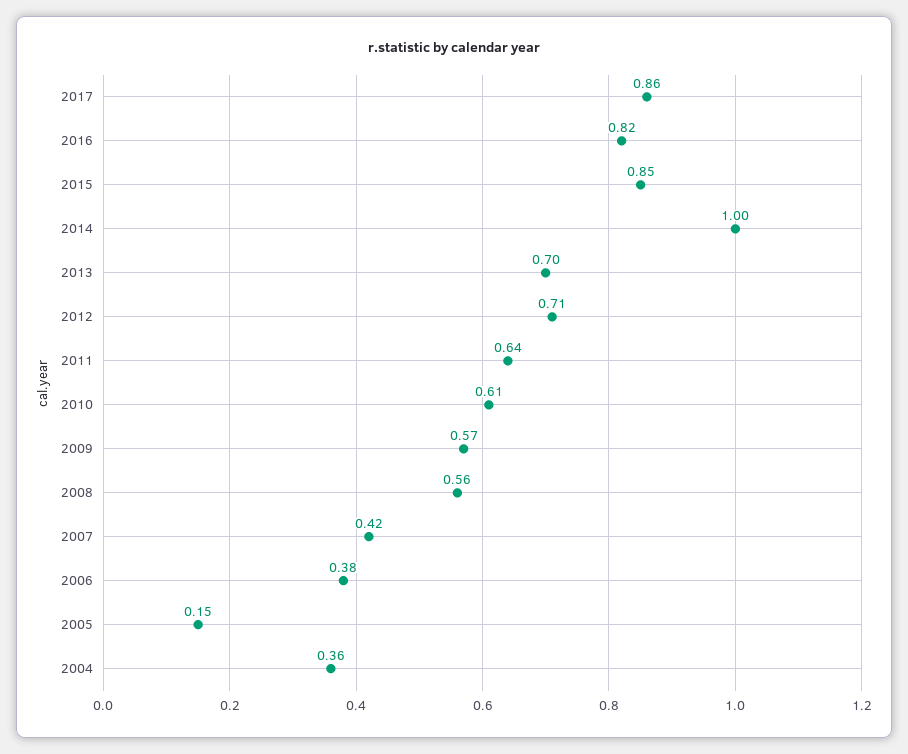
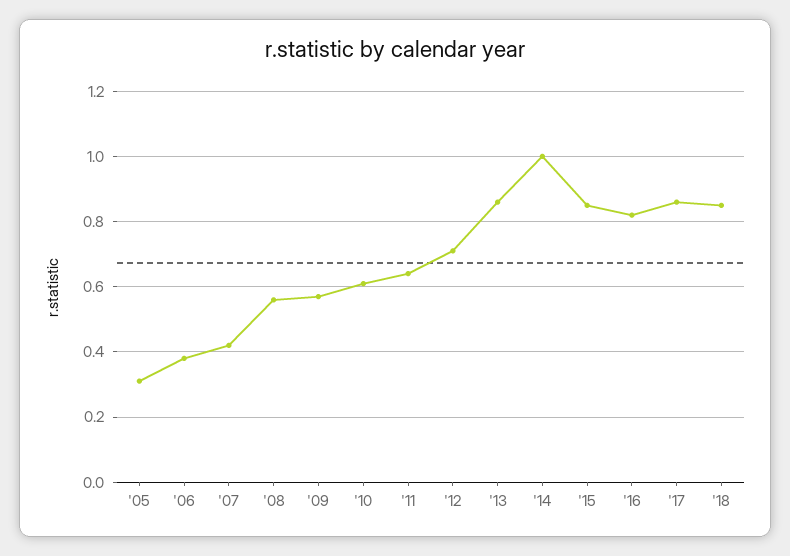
2013: 0.7 -> 0.85
2005: 0.15 -> 0.3
2004: 0.36 -> none
'18: none -> 0.85

